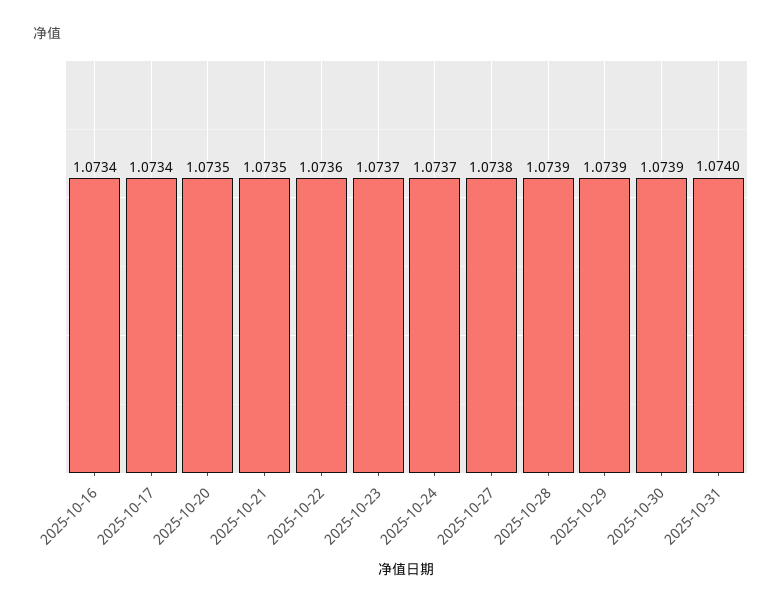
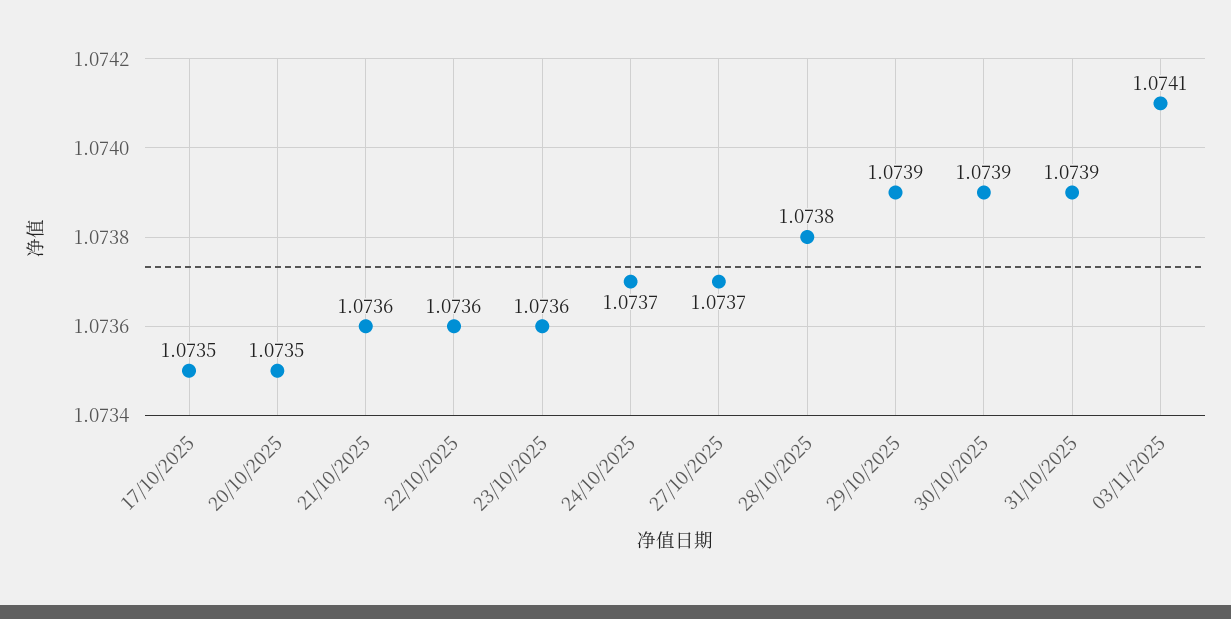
2025-10-16: 1.0734 -> none
2025-10-17: 1.0734 -> 1.0735
2025-10-21: 1.0735 -> 1.0736
2025-10-23: 1.0737 -> 1.0736
2025-10-27: 1.0738 -> 1.0737
2025-10-28: 1.0739 -> 1.0738
2025-10-31: 1.074 -> 1.0739
03/11/2025: none -> 1.0741

